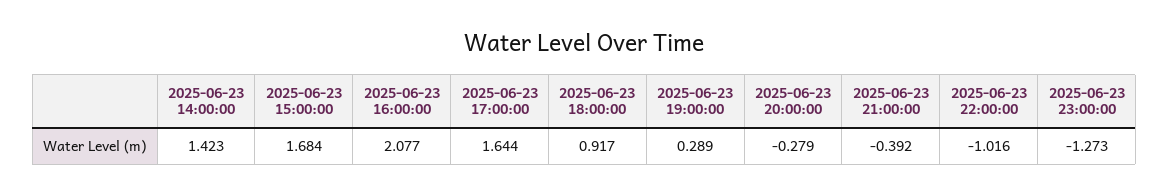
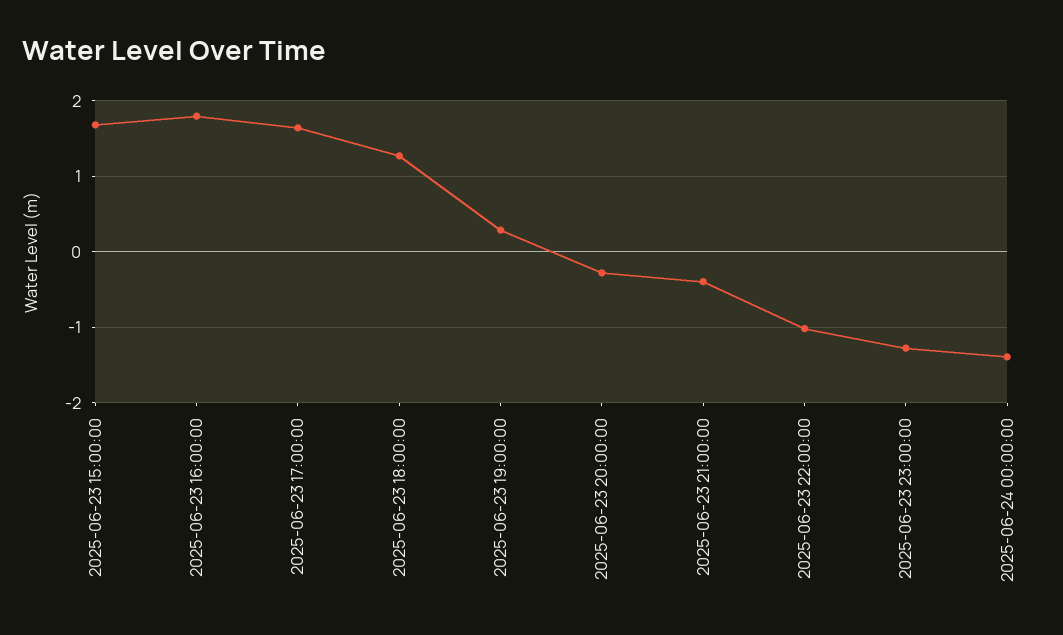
2025-06-23 14:00:00: 1.423 -> none
2025-06-23 16:00:00: 2.077 -> 1.8
2025-06-23 18:00:00: 0.917 -> 1.3
2025-06-24 00:00:00: none -> -1.4

